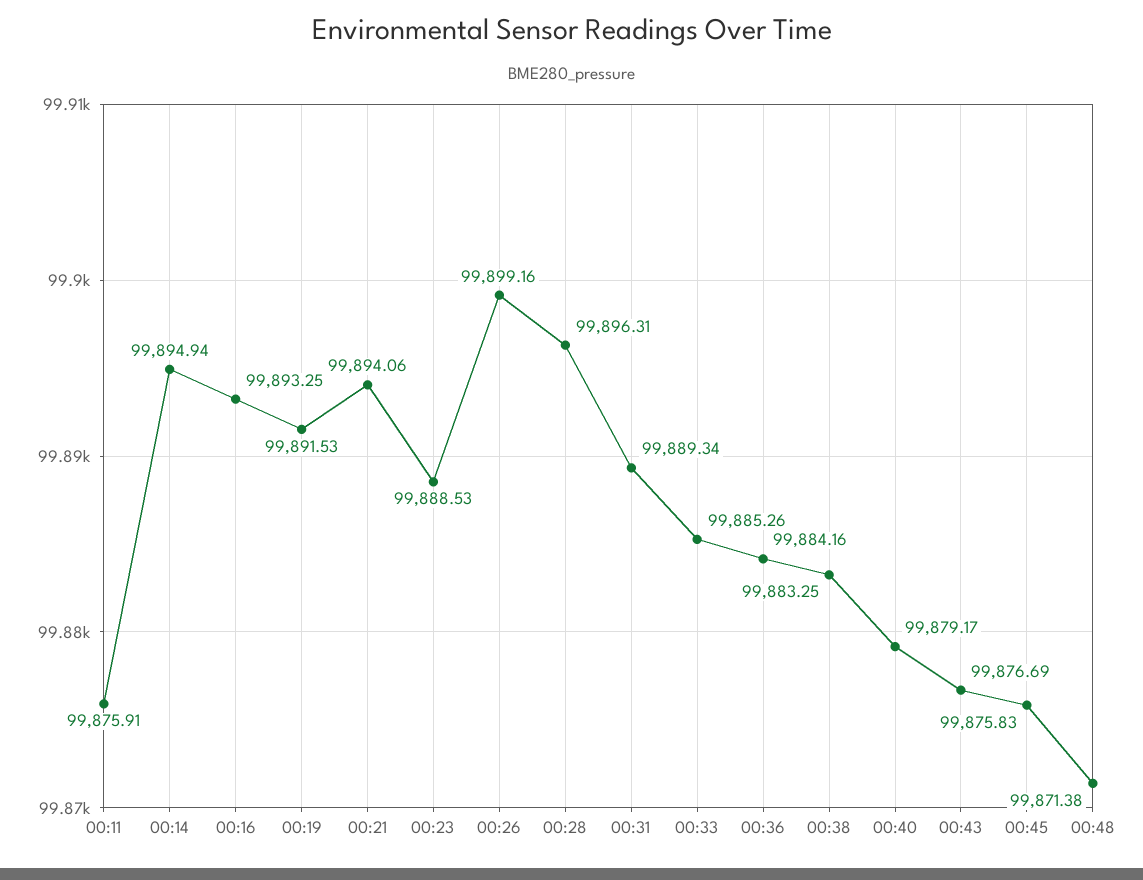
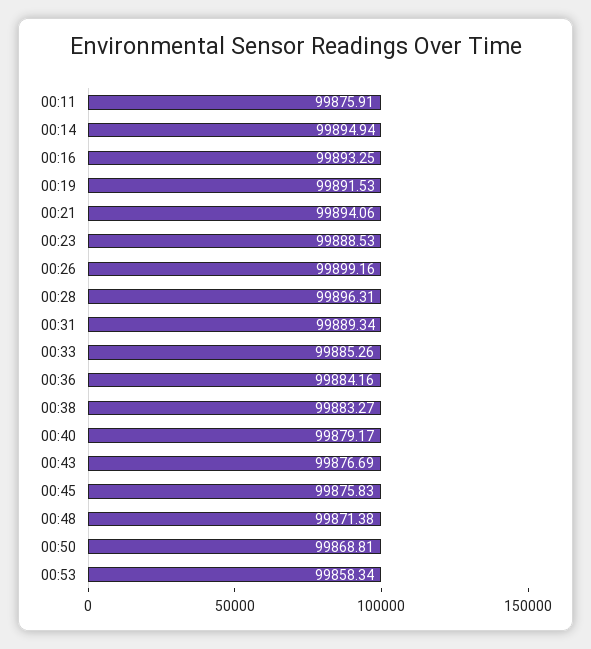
00:38: 99883.25 -> 99883.27
00:50: none -> 99868.81
00:53: none -> 99858.34

